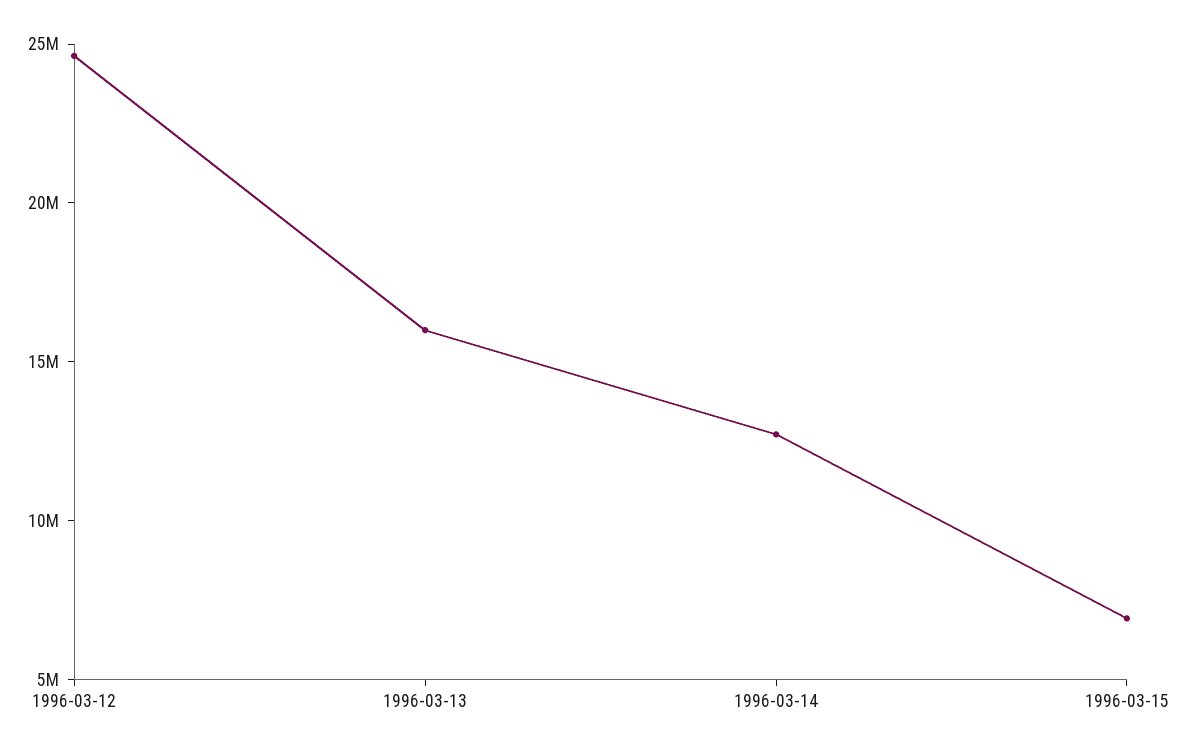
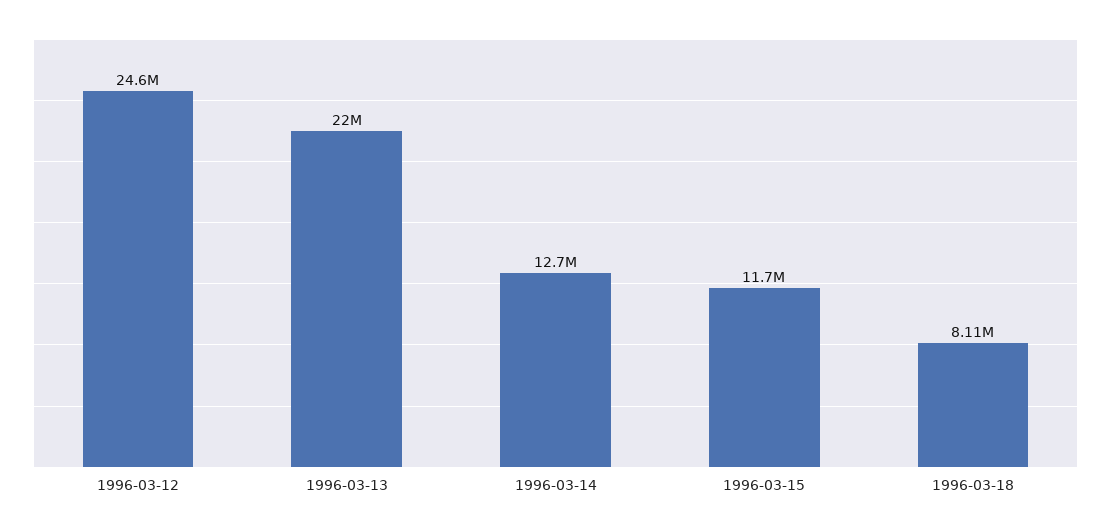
1996-03-13: 16000000 -> 22000000
1996-03-15: 7000000 -> 11700000
1996-03-18: none -> 8110000

